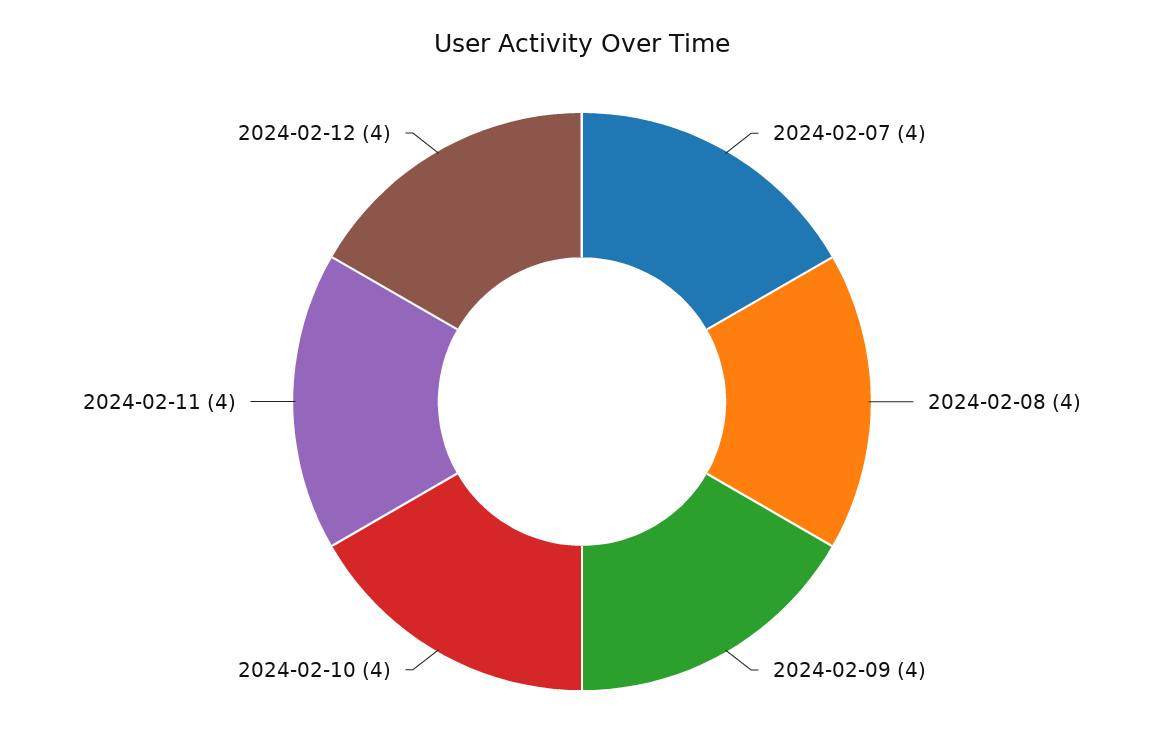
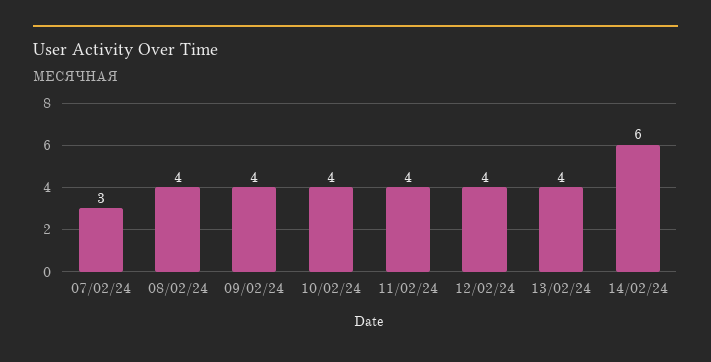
2024-02-07: 4 -> 3
13/02/24: none -> 4
14/02/24: none -> 6

